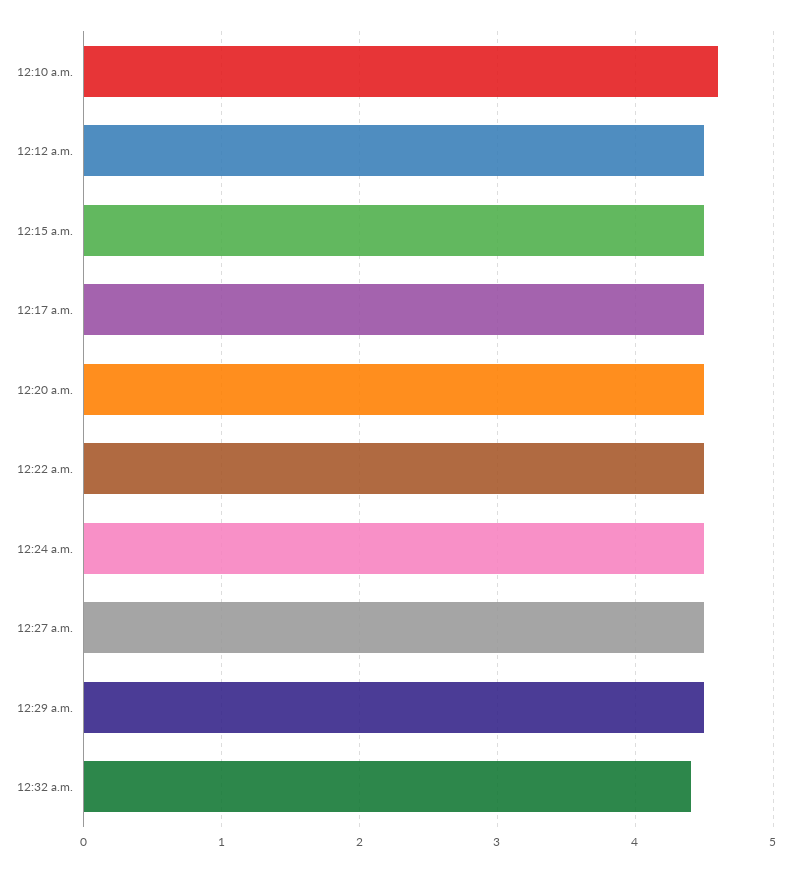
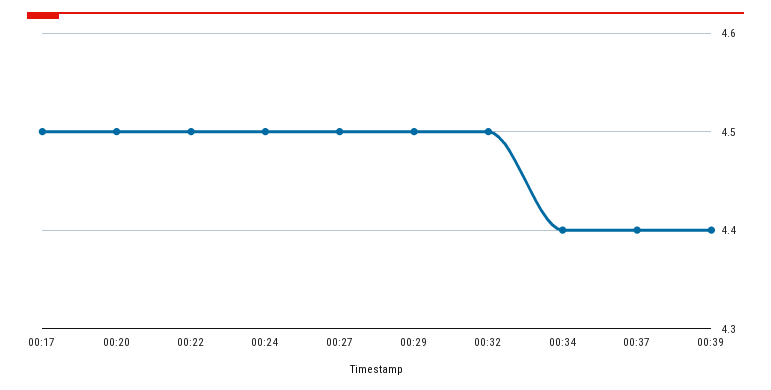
12:10 a.m.: 4.6 -> none
12:12 a.m.: 4.5 -> none
12:15 a.m.: 4.5 -> none
12:32 a.m.: 4.4 -> 4.5
00:34: none -> 4.4
00:37: none -> 4.4
00:39: none -> 4.4

